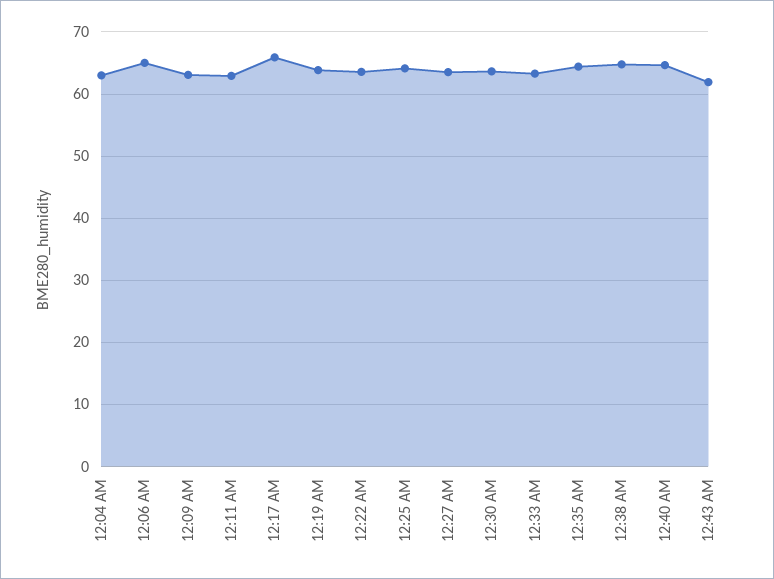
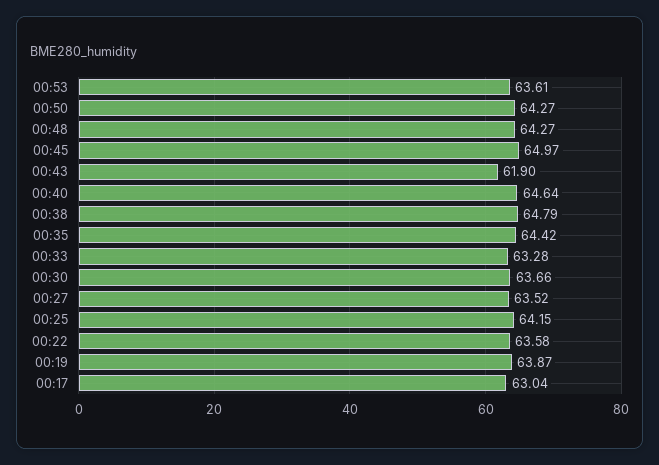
12:04 AM: 63 -> none
12:06 AM: 65 -> none
12:09 AM: 63 -> none
12:11 AM: 63 -> none
12:17 AM: 66 -> 63.04
00:53: none -> 63.61
00:50: none -> 64.27
00:48: none -> 64.27
00:45: none -> 64.97

